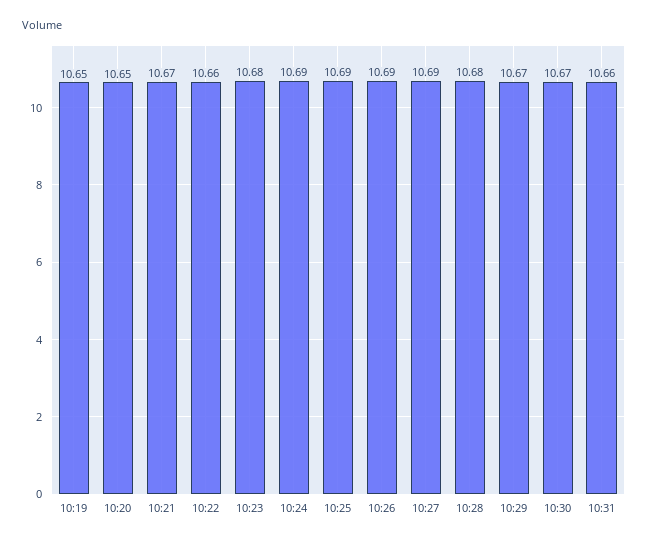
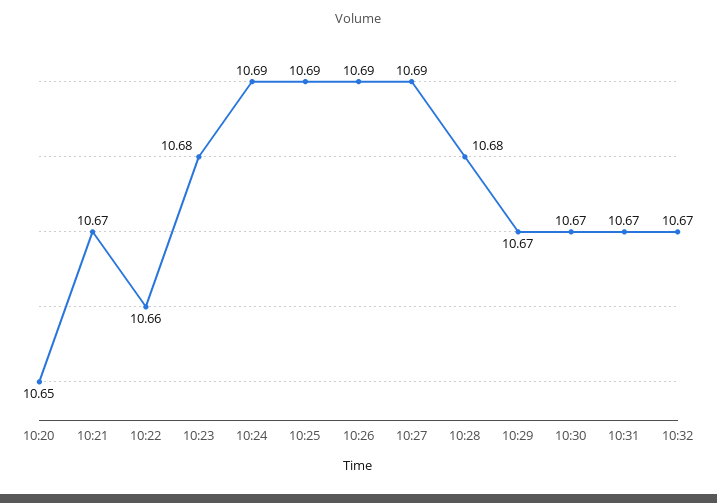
10:19: 10.65 -> none
10:31: 10.66 -> 10.67
10:32: none -> 10.67

